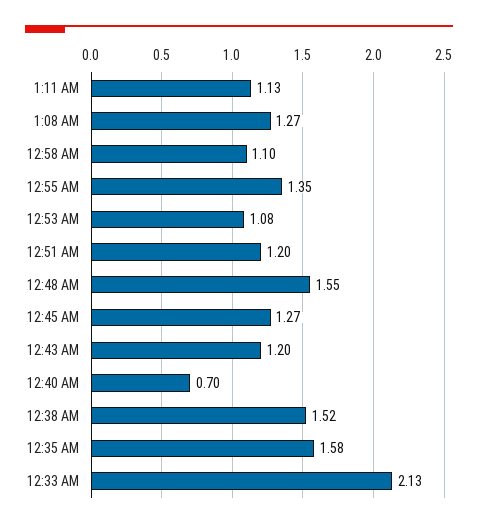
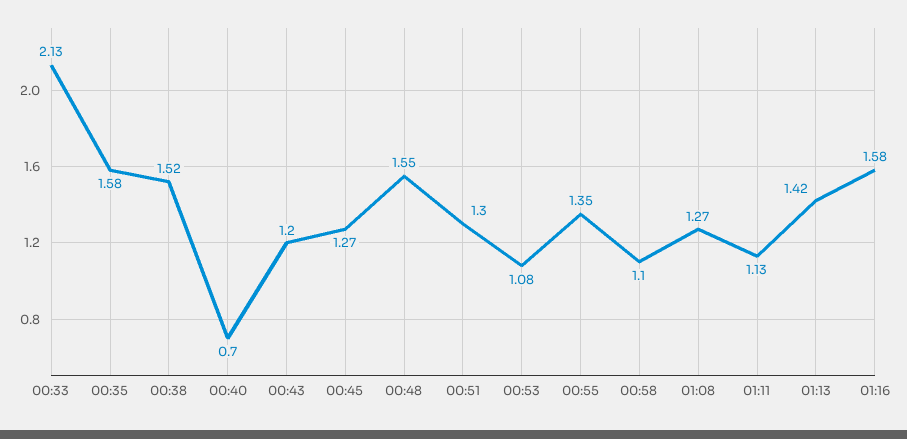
12:51 AM: 1.2 -> 1.3
01:13: none -> 1.42
01:16: none -> 1.58

